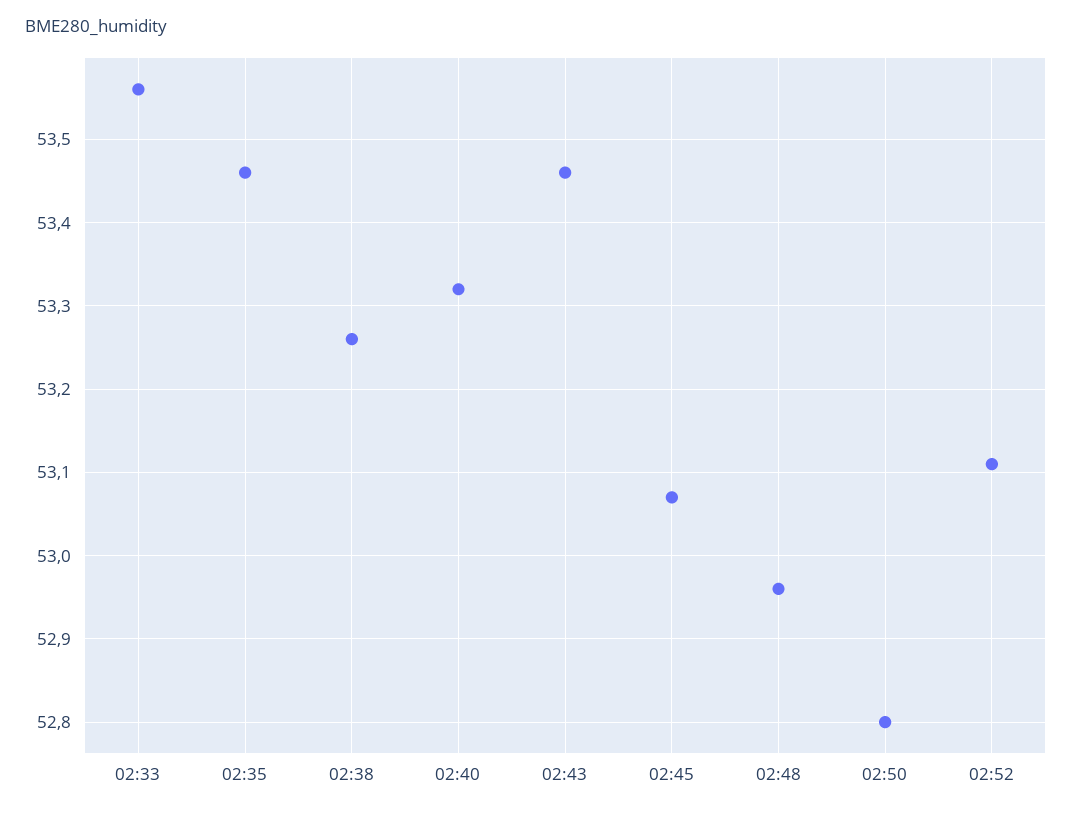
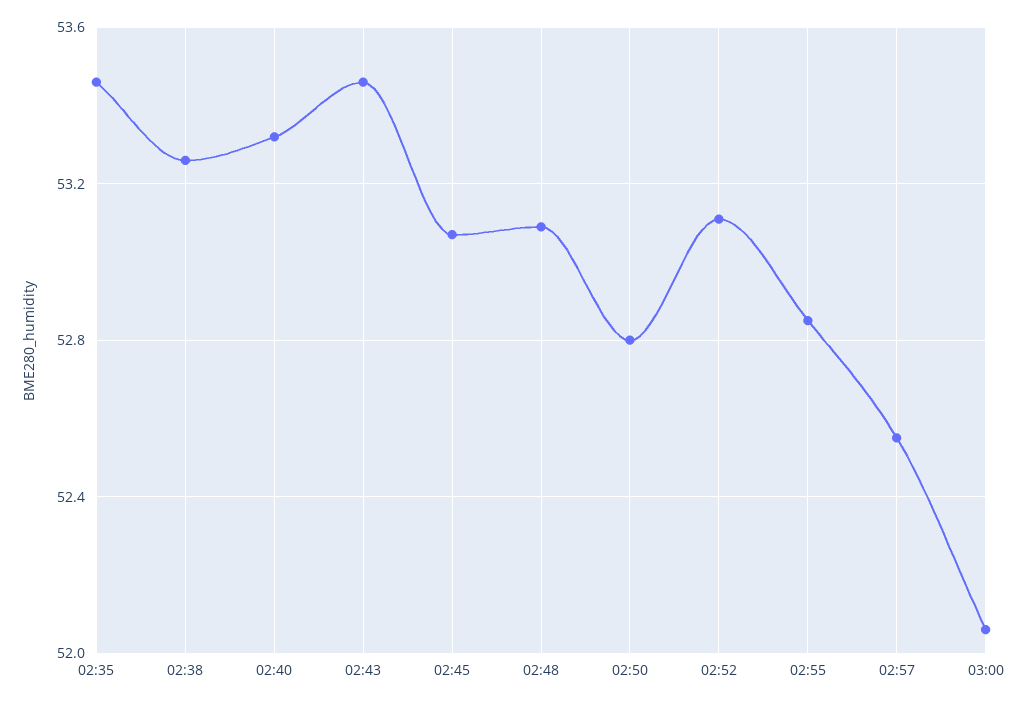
02:33: 53.56 -> none
02:48: 52.96 -> 53.1
02:55: none -> 52.85
02:57: none -> 52.55
03:00: none -> 52.05

